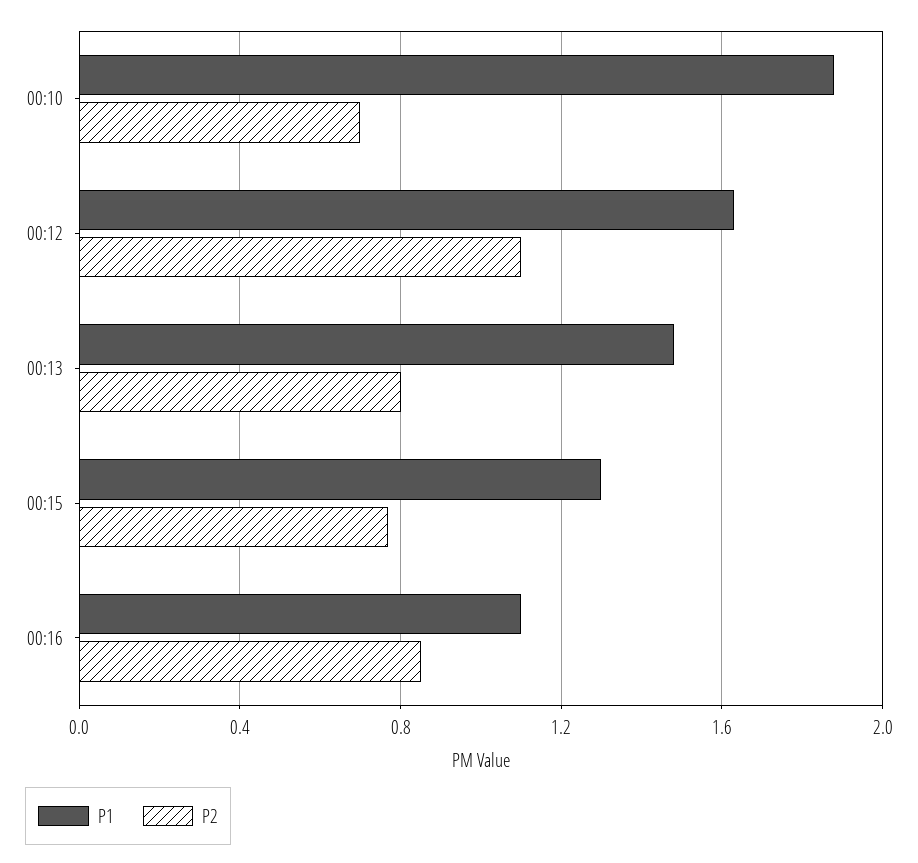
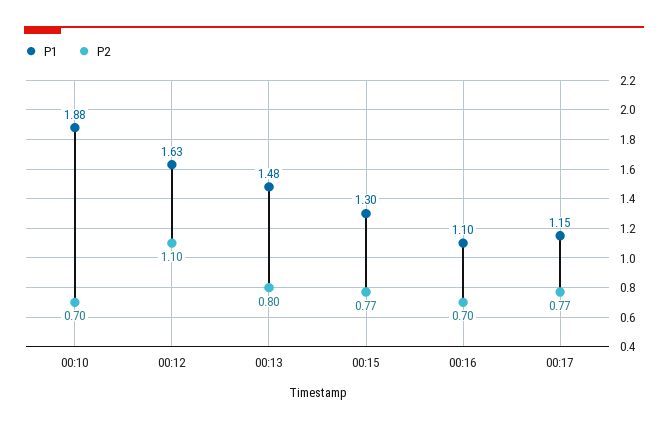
P2, 00:16: 0.85 -> 0.7
P1, 00:17: none -> 1.15
P2, 00:17: none -> 0.77

